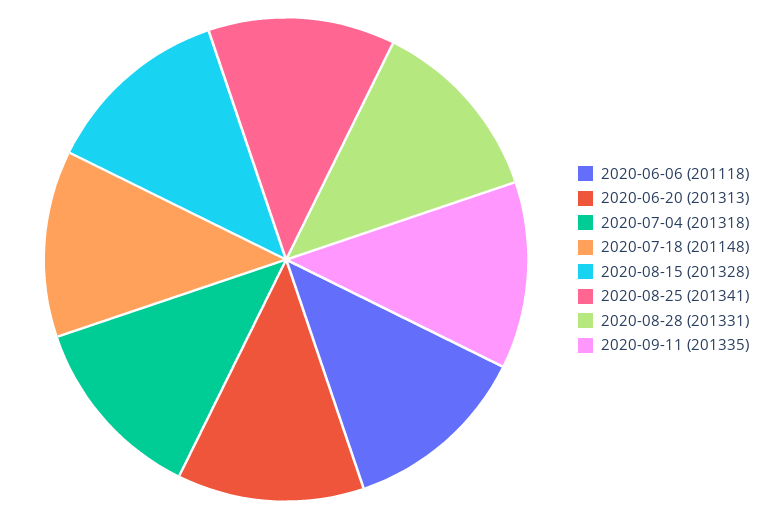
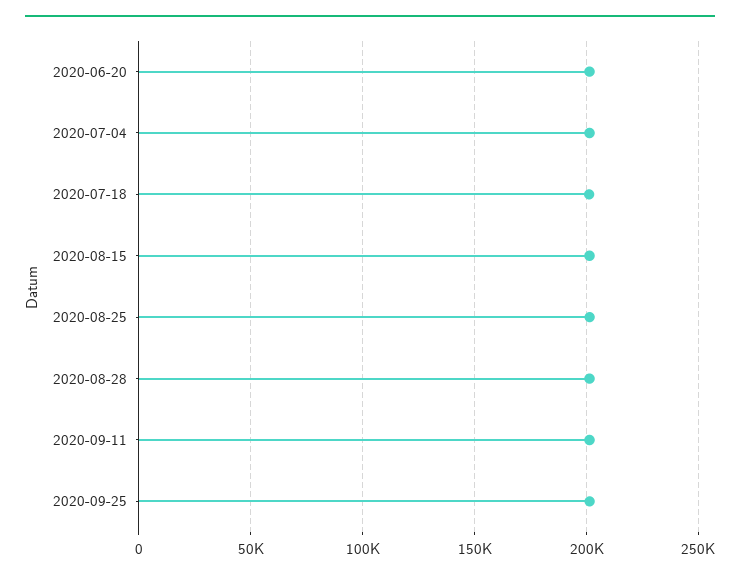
2020-06-06: 201118 -> none
2020-09-25: none -> 200000

